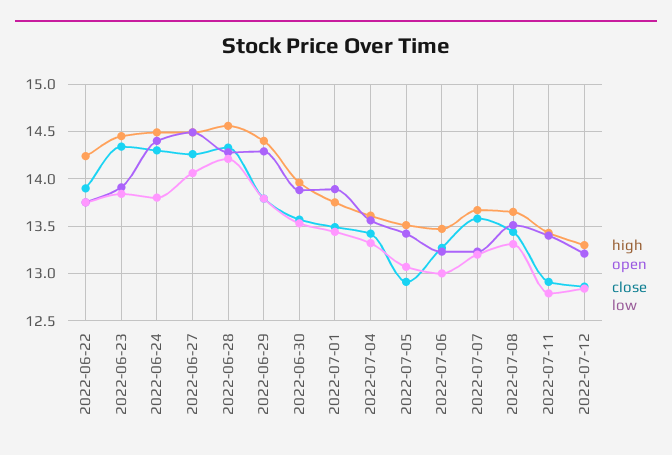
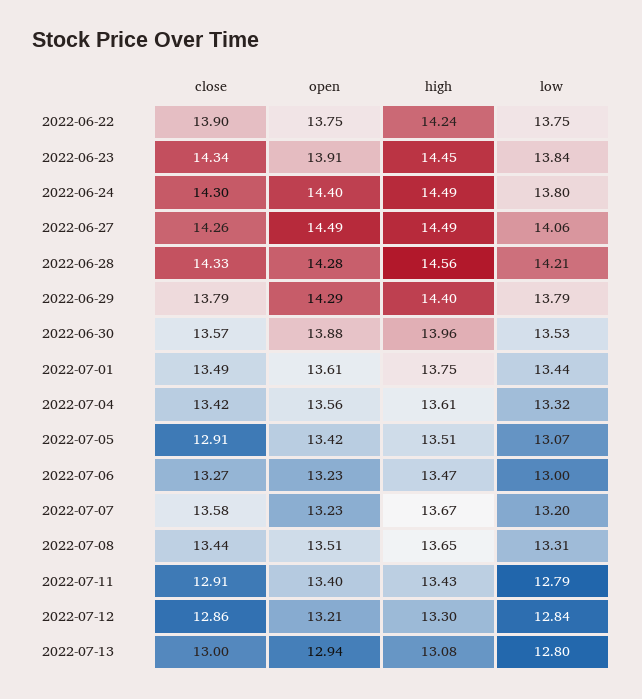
open, 2022-07-01: 13.9 -> 13.61
close, 2022-07-13: none -> 13
open, 2022-07-13: none -> 12.94
high, 2022-07-13: none -> 13.08
low, 2022-07-13: none -> 12.8

